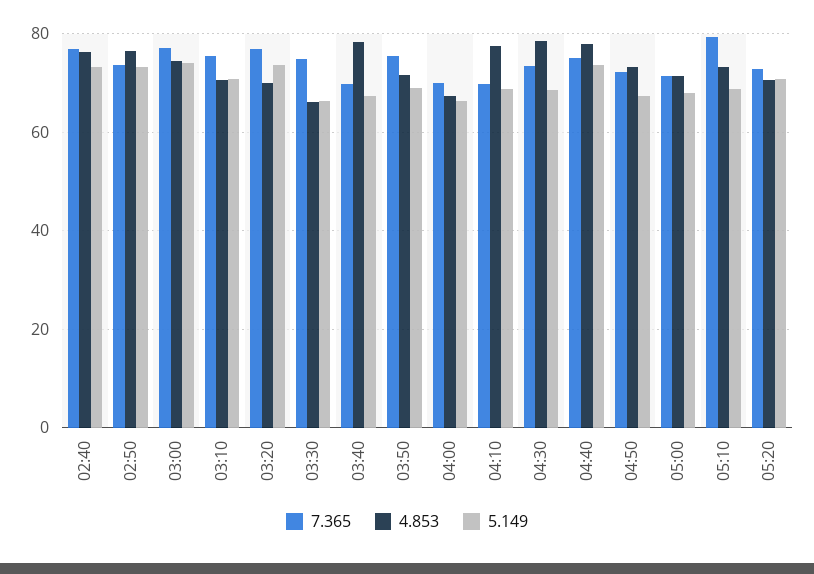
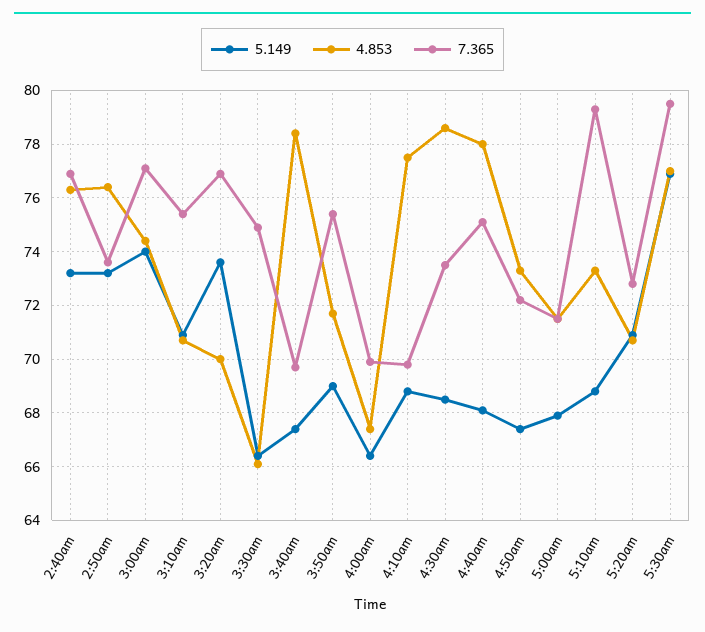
5.149, 04:40: 74 -> 68
5.149, 5:30am: none -> 77
4.853, 5:30am: none -> 77
7.365, 5:30am: none -> 79.5

